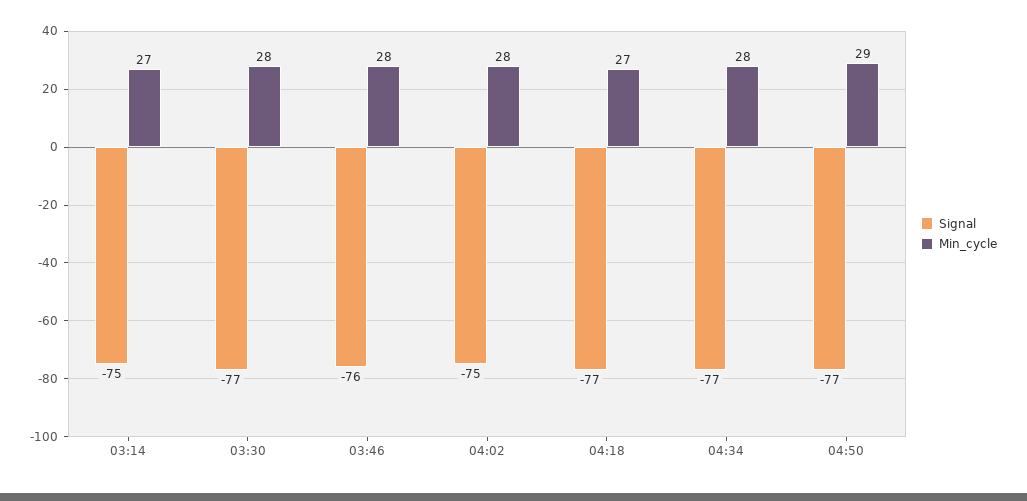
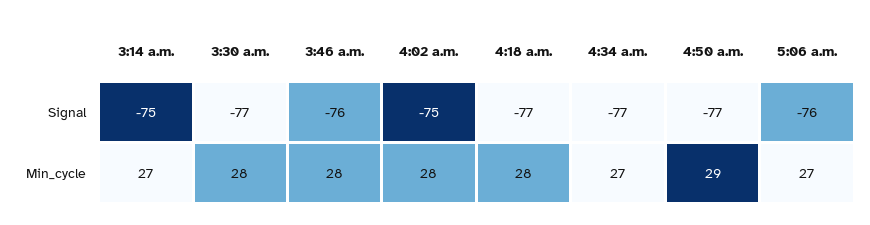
Min_cycle, 04:18: 27 -> 28
Min_cycle, 04:34: 28 -> 27
Signal, 5:06 a.m.: none -> -76
Min_cycle, 5:06 a.m.: none -> 27

